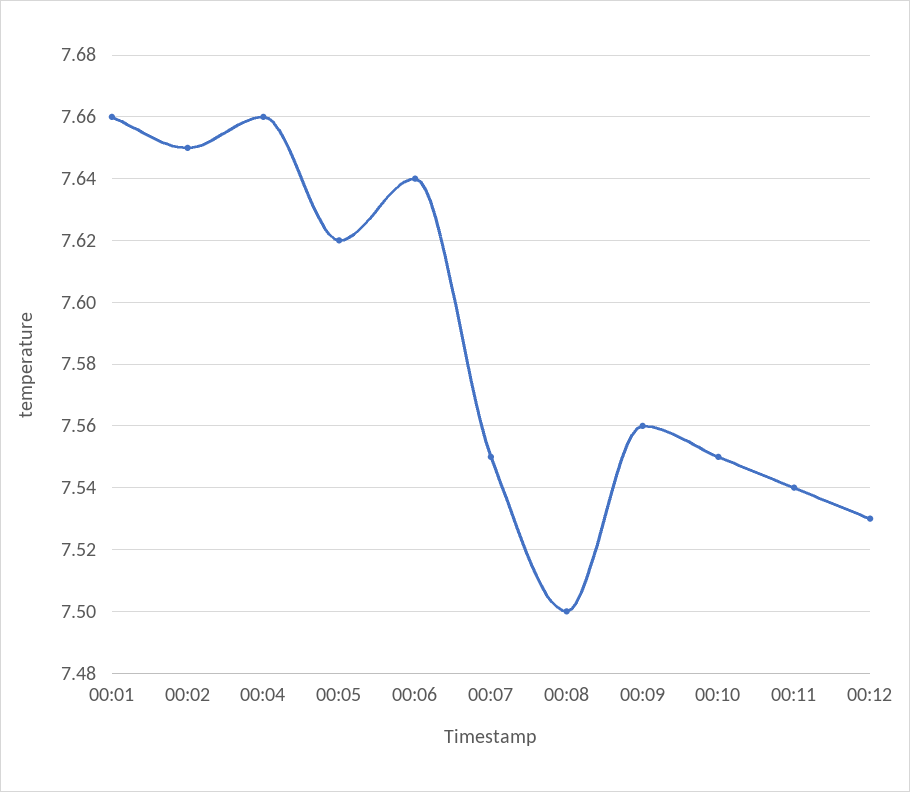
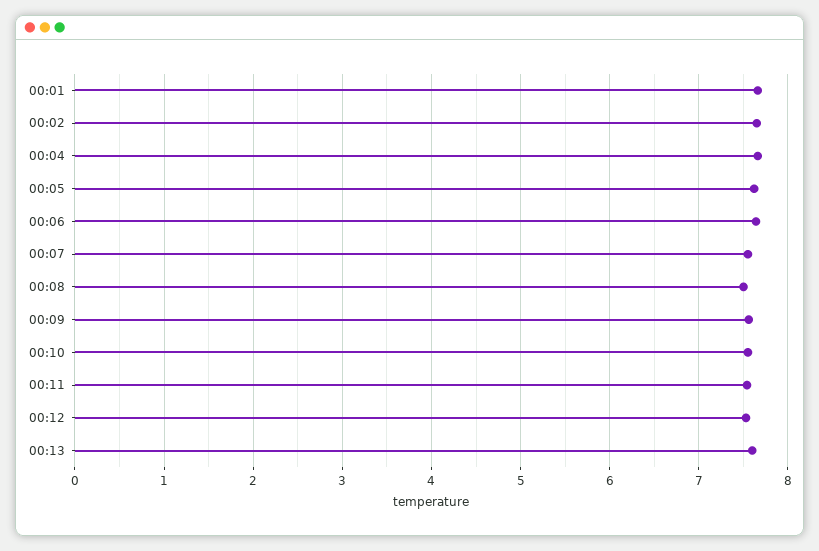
00:13: none -> 7.6

